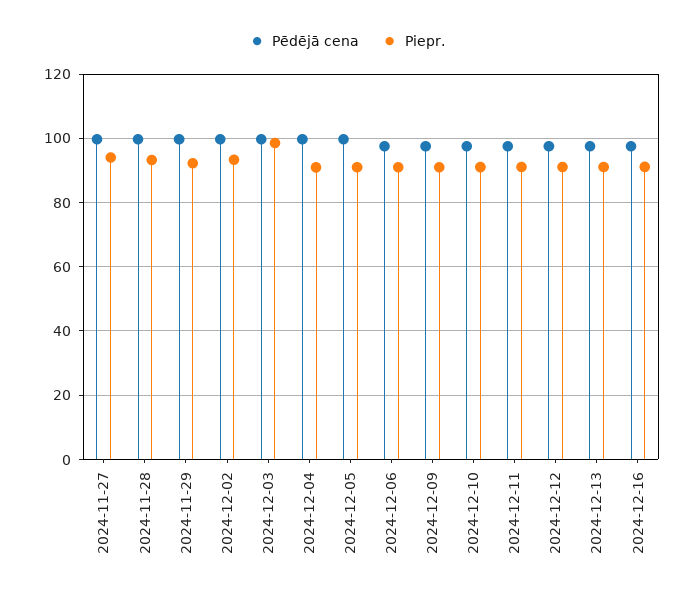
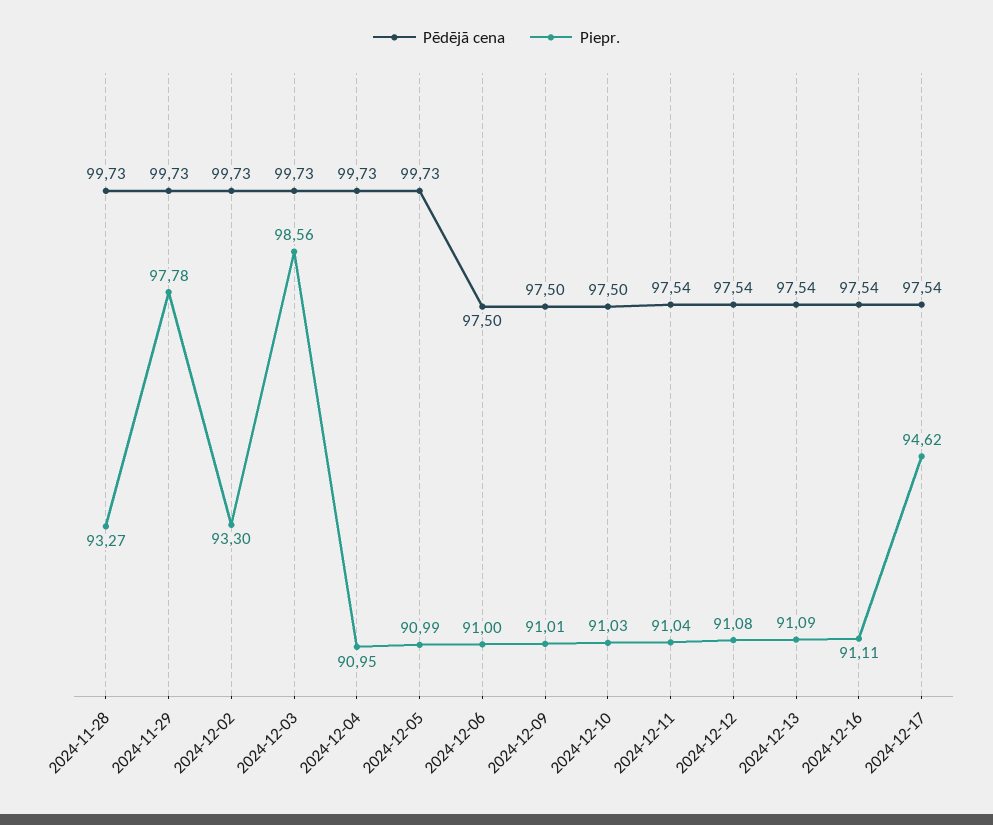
Pēdējā cena, 2024-11-27: 100 -> none
Piepr., 2024-11-27: 94 -> none
Piepr., 2024-11-29: 92 -> 97.78
Pēdējā cena, 2024-12-17: none -> 97.54
Piepr., 2024-12-17: none -> 94.62

